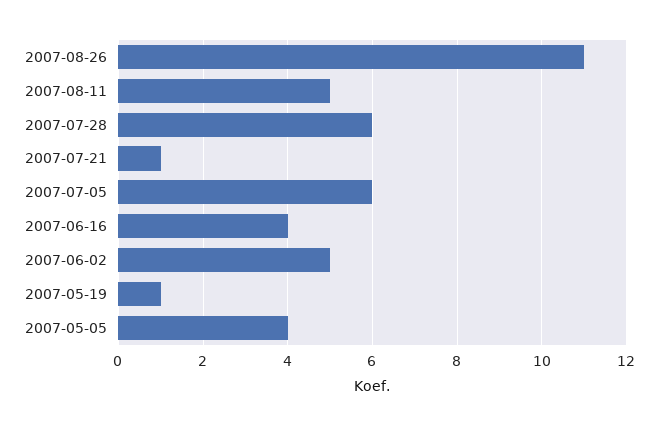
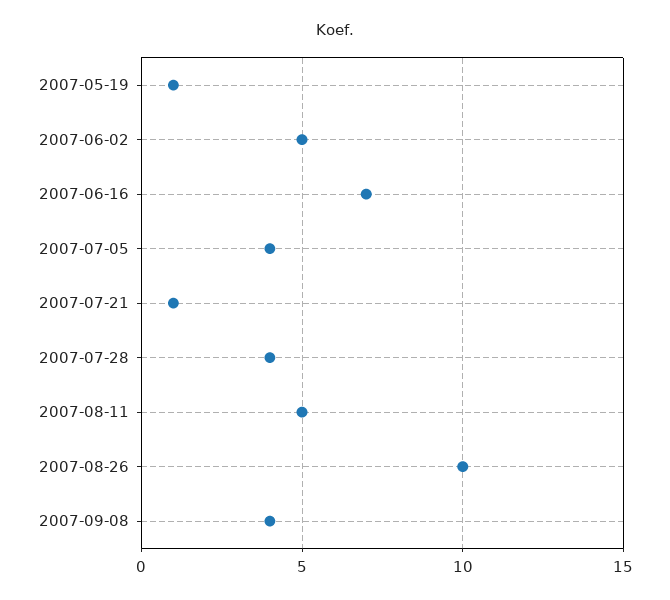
2007-08-26: 11 -> 10
2007-07-28: 6 -> 4
2007-07-05: 6 -> 4
2007-06-16: 4 -> 7
2007-05-05: 4 -> none
2007-09-08: none -> 4

